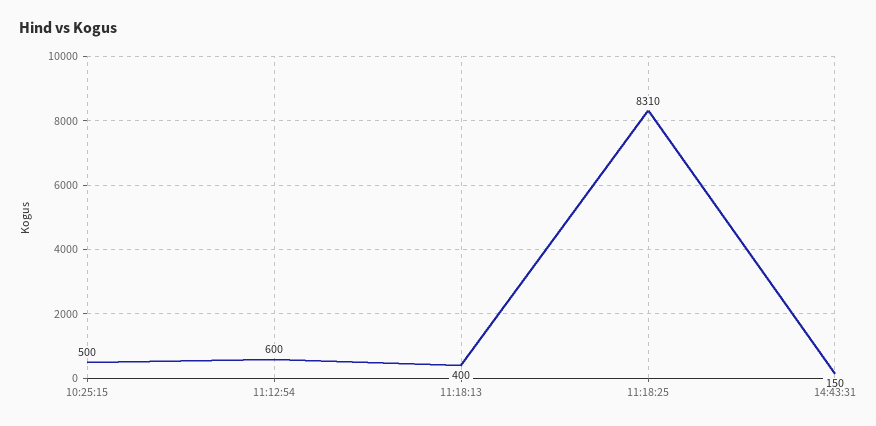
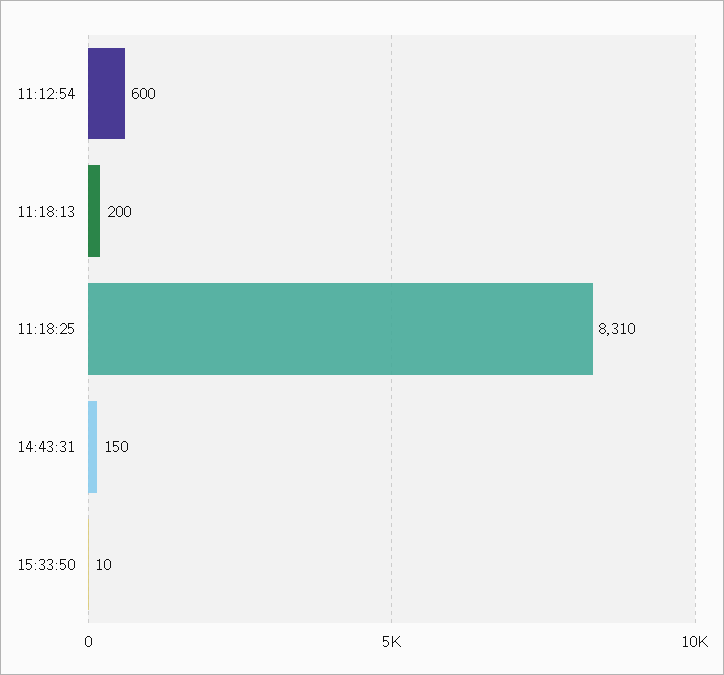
10:25:15: 500 -> none
11:18:13: 400 -> 200
15:33:50: none -> 10

